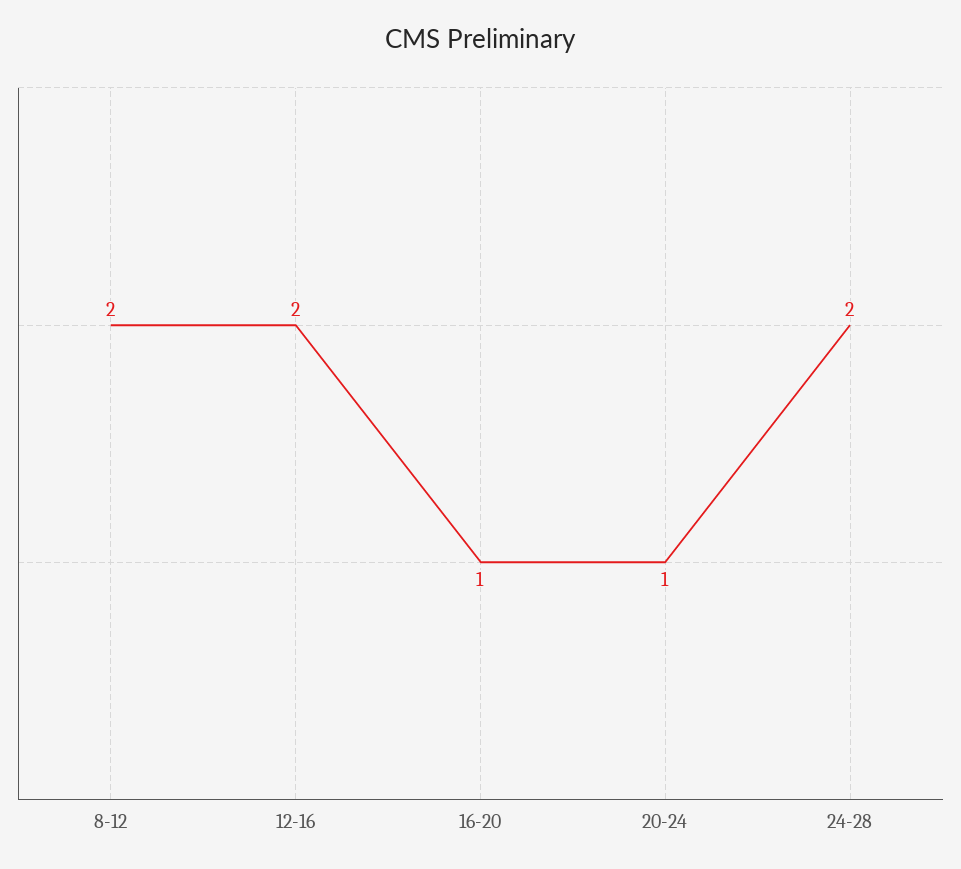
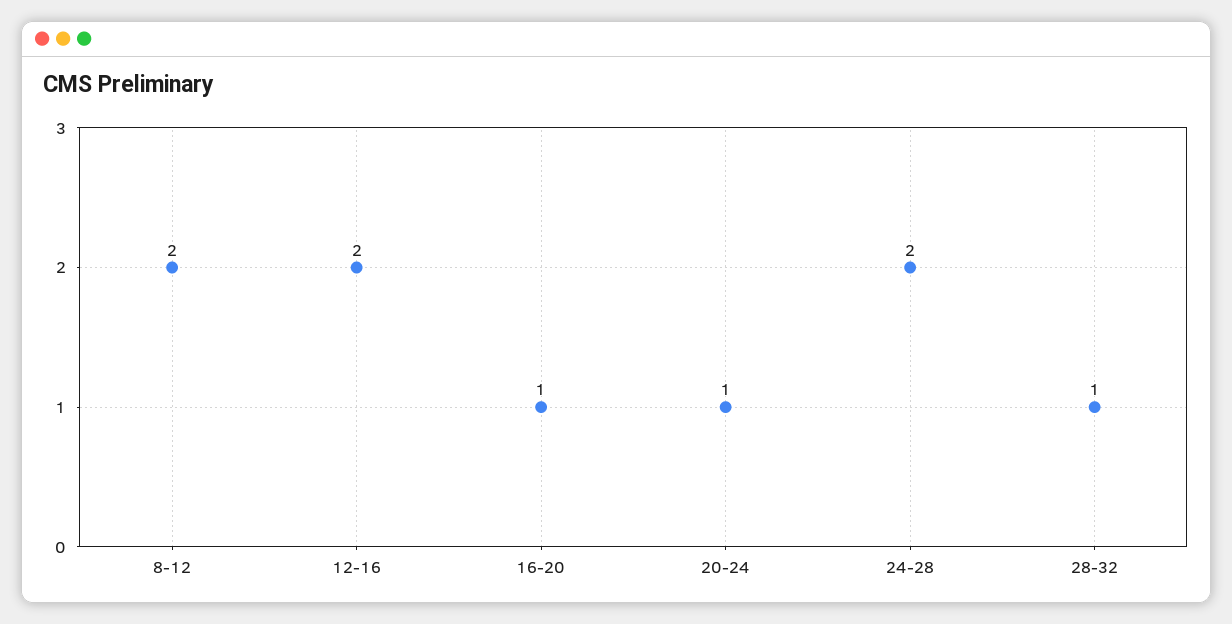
28-32: none -> 1

